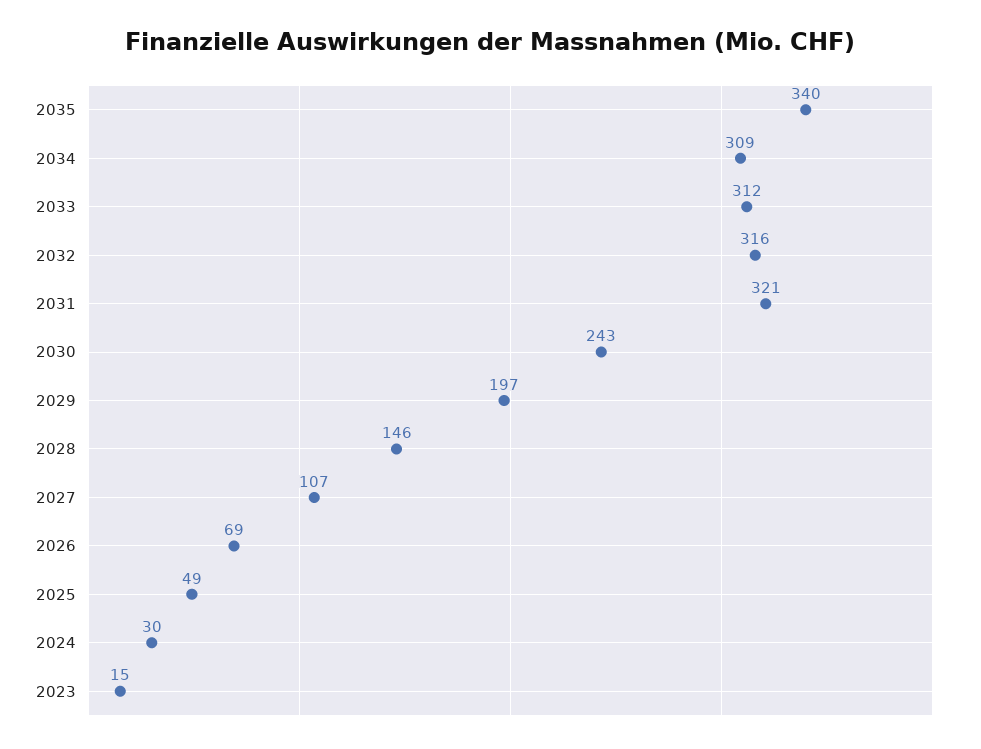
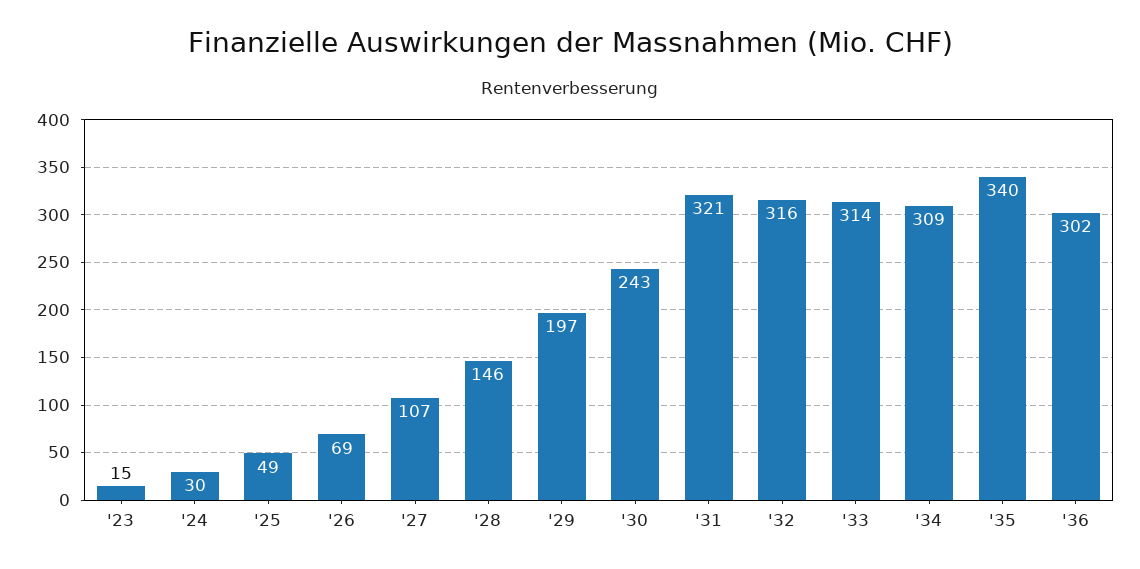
2033: 312 -> 314
'36: none -> 302

